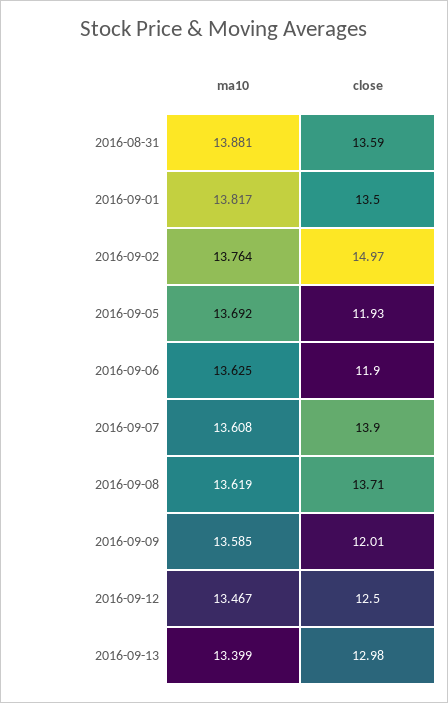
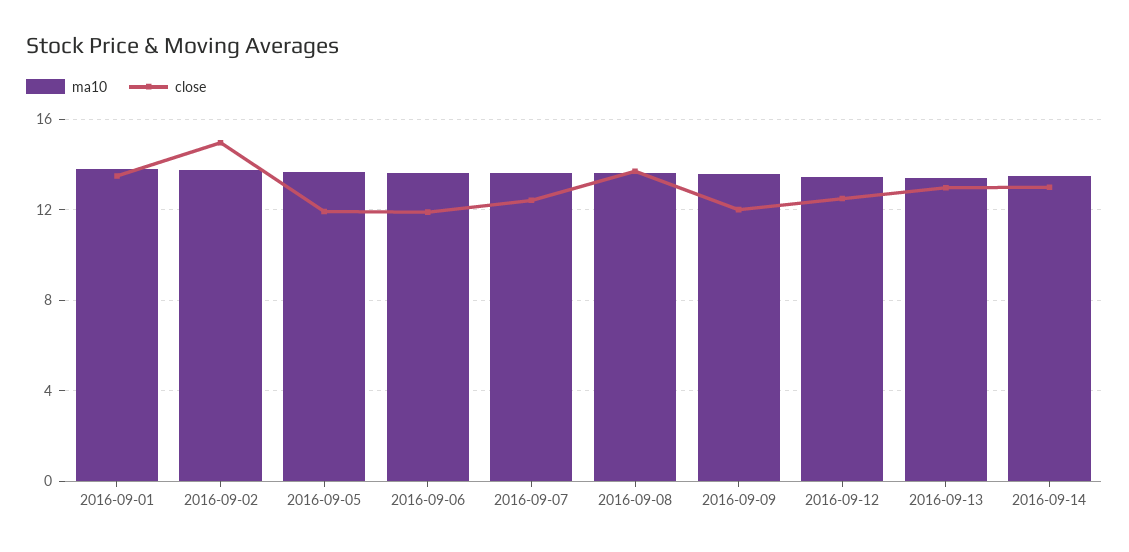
ma10, 2016-08-31: 13.881 -> none
close, 2016-08-31: 13.59 -> none
close, 2016-09-07: 13.9 -> 12.5
ma10, 2016-09-14: none -> 13.5
close, 2016-09-14: none -> 13

